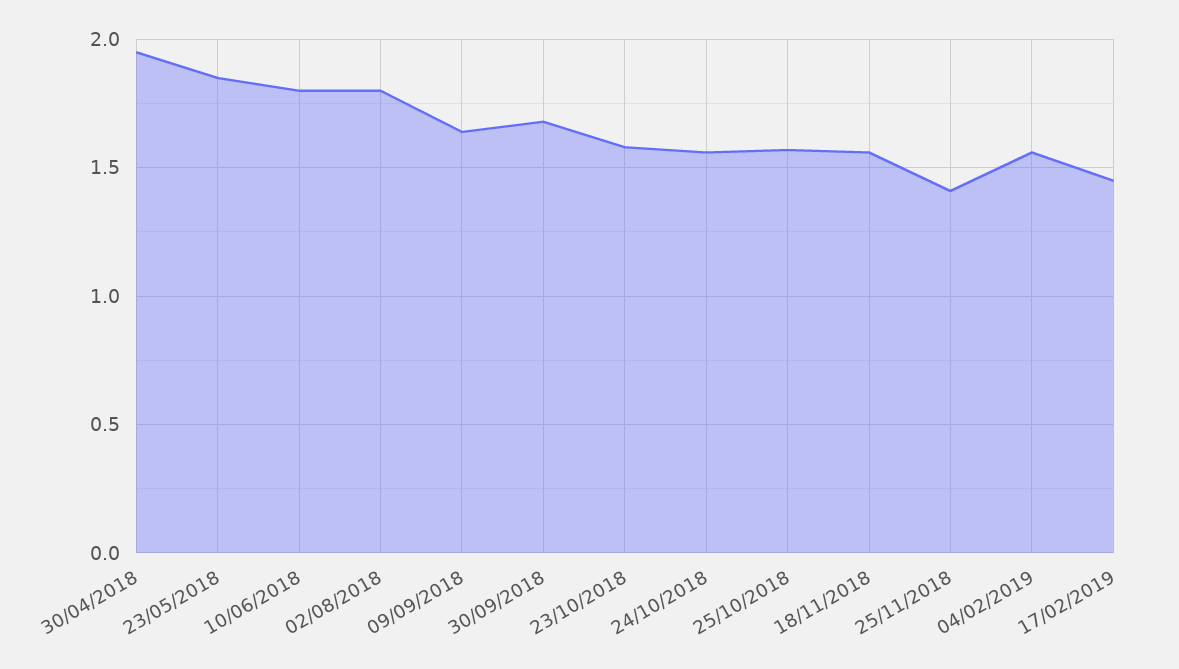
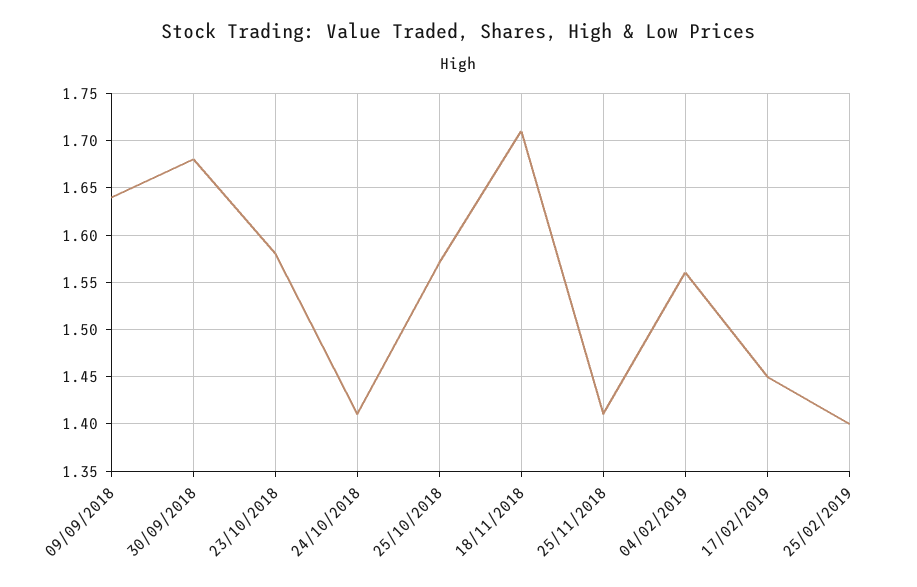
30/04/2018: 1.95 -> none
23/05/2018: 1.85 -> none
10/06/2018: 1.8 -> none
02/08/2018: 1.8 -> none
24/10/2018: 1.55 -> 1.41
18/11/2018: 1.55 -> 1.71
25/02/2019: none -> 1.4

